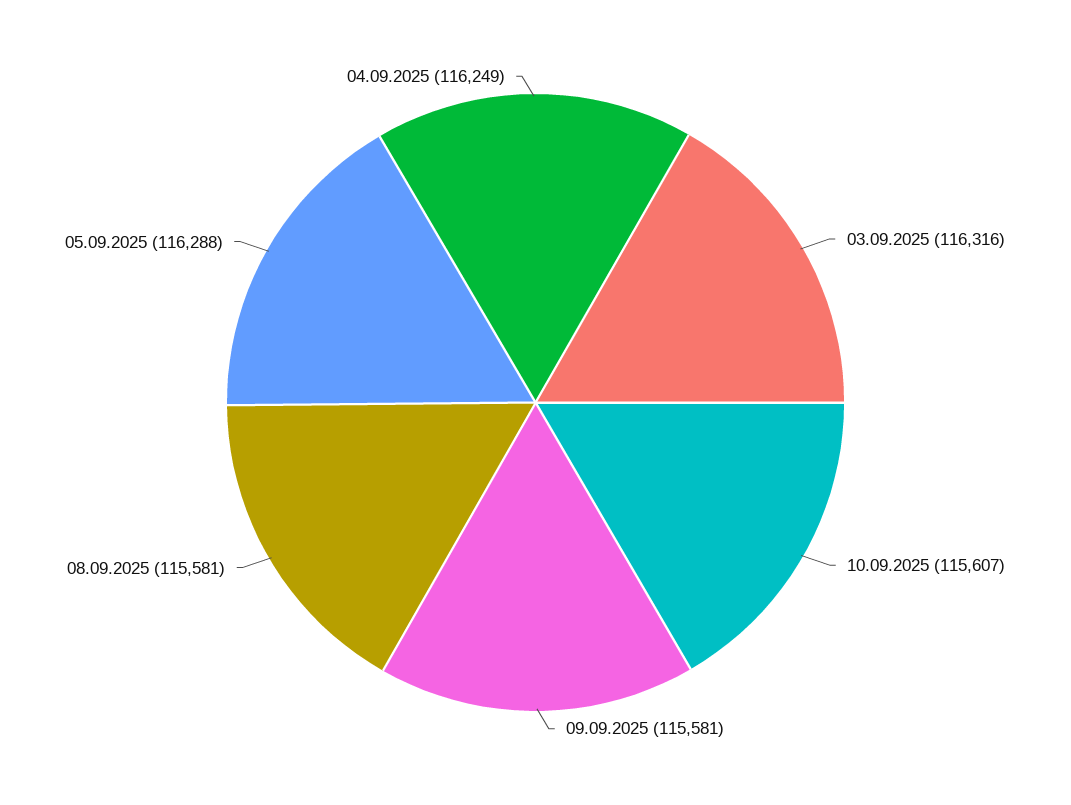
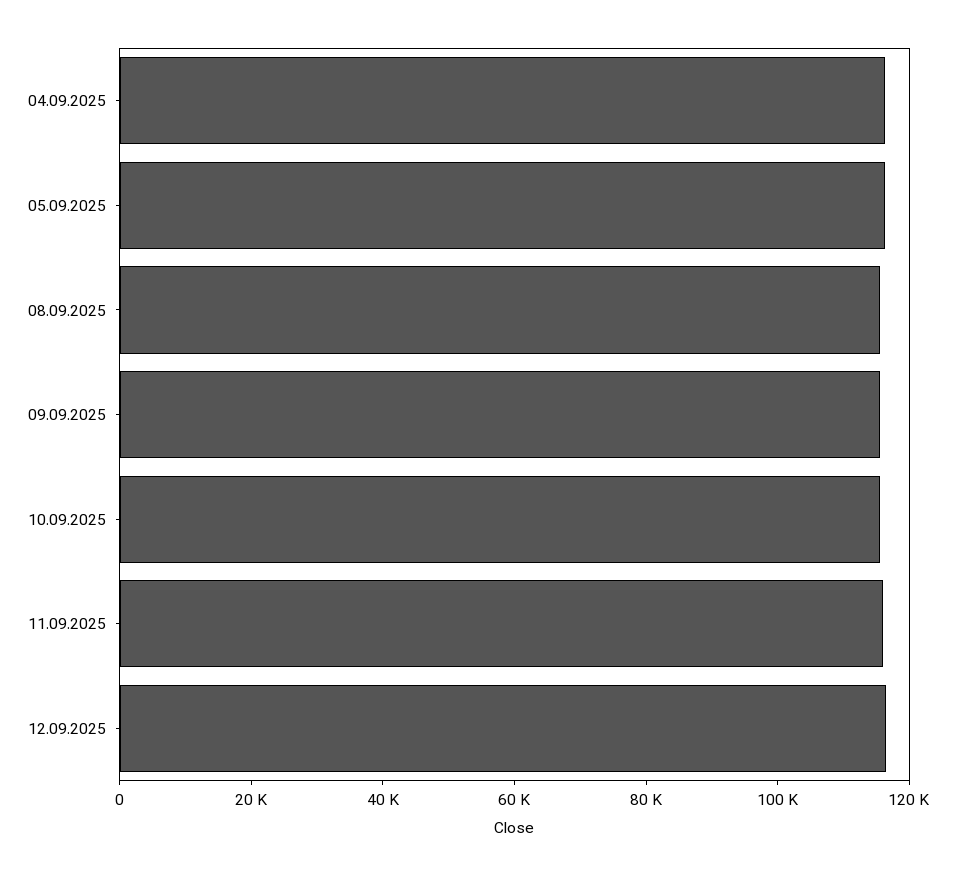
03.09.2025: 116316 -> none
11.09.2025: none -> 115000
12.09.2025: none -> 115000

